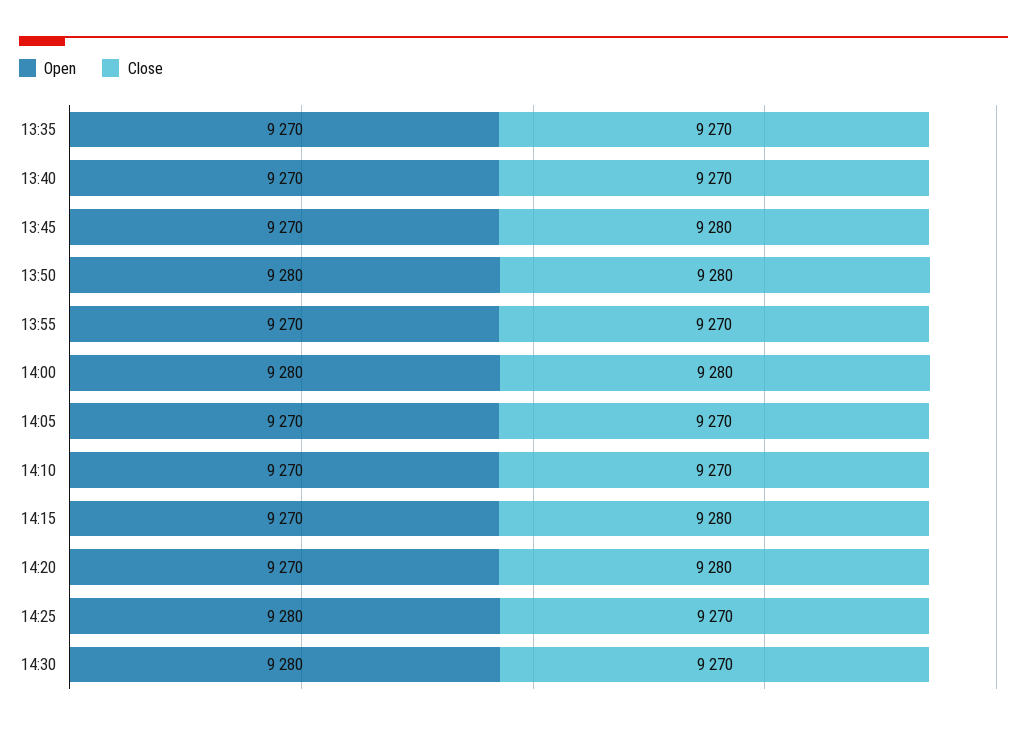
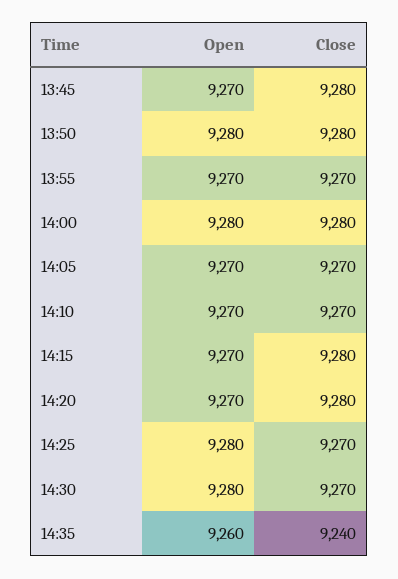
Open, 13:35: 9270 -> none
Close, 13:35: 9270 -> none
Open, 13:40: 9270 -> none
Close, 13:40: 9270 -> none
Open, 14:35: none -> 9260
Close, 14:35: none -> 9240

